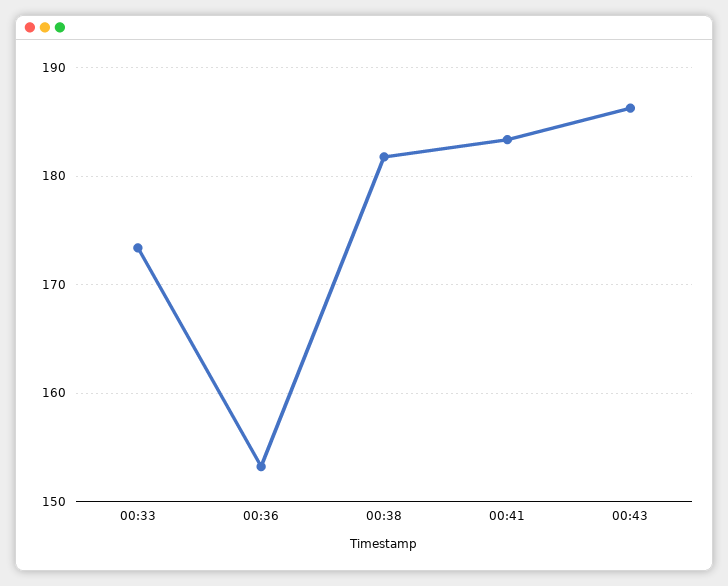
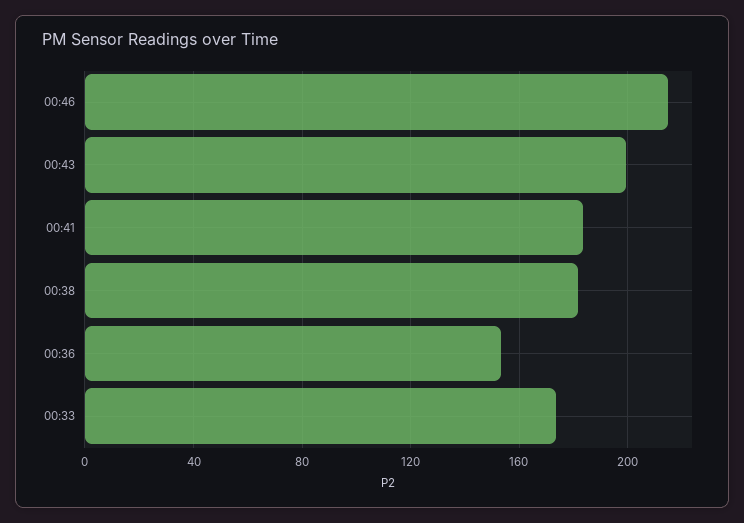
00:43: 186 -> 200
00:46: none -> 215

